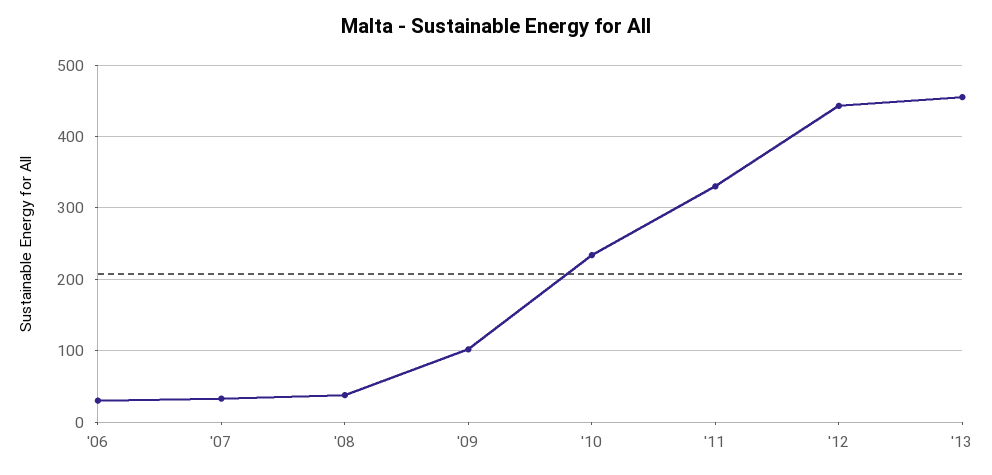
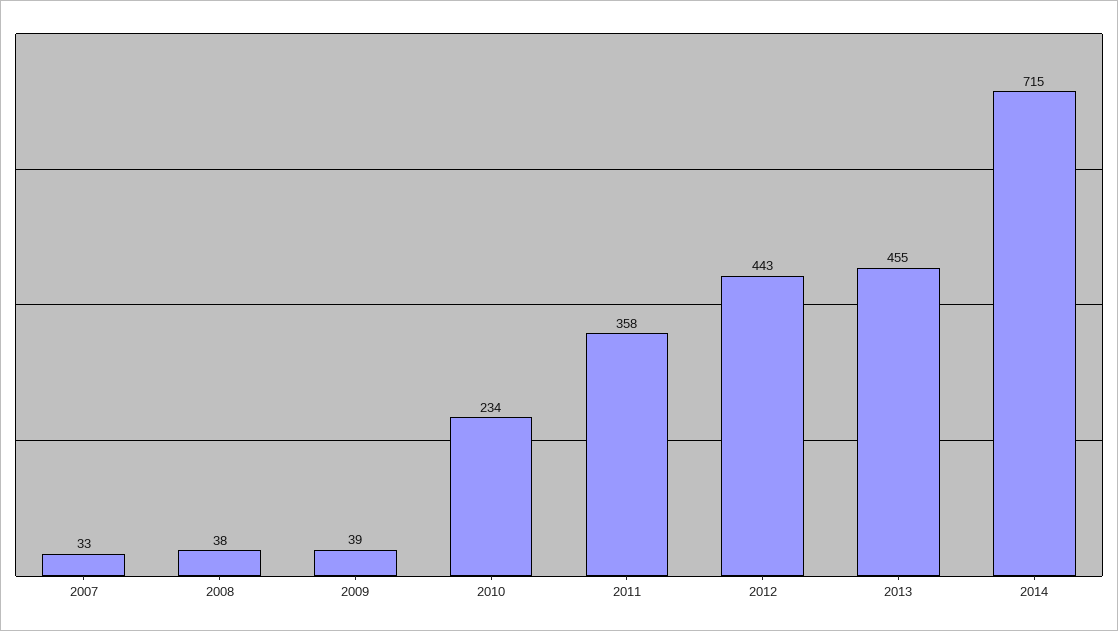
'06: 30 -> none
'09: 100 -> 39
'11: 330 -> 358
2014: none -> 715

